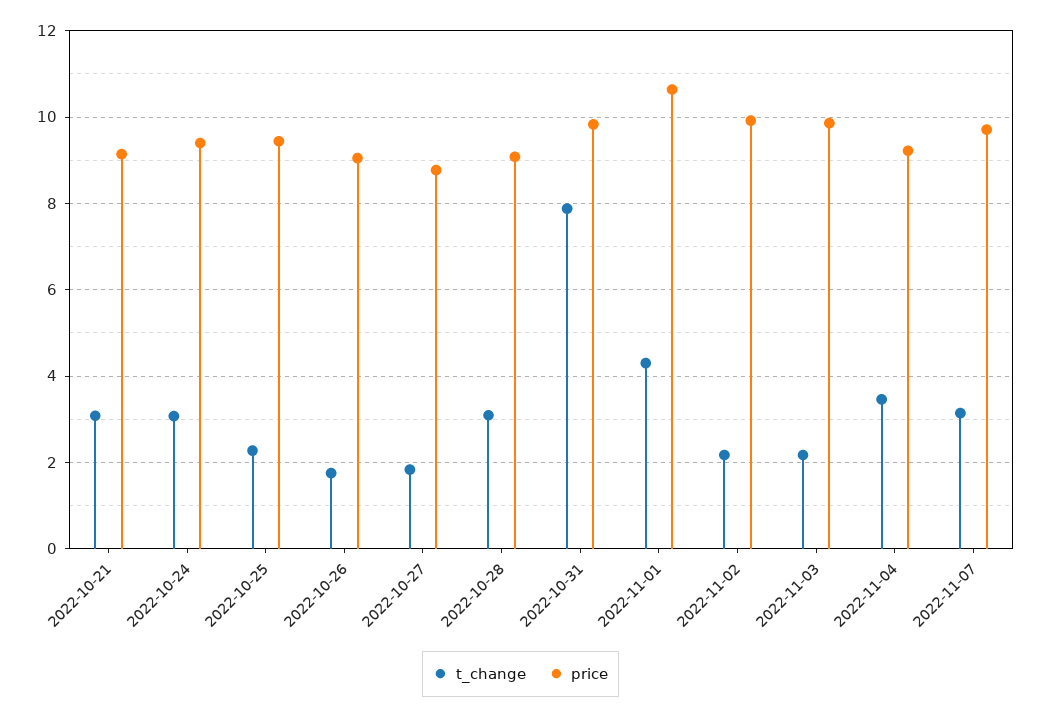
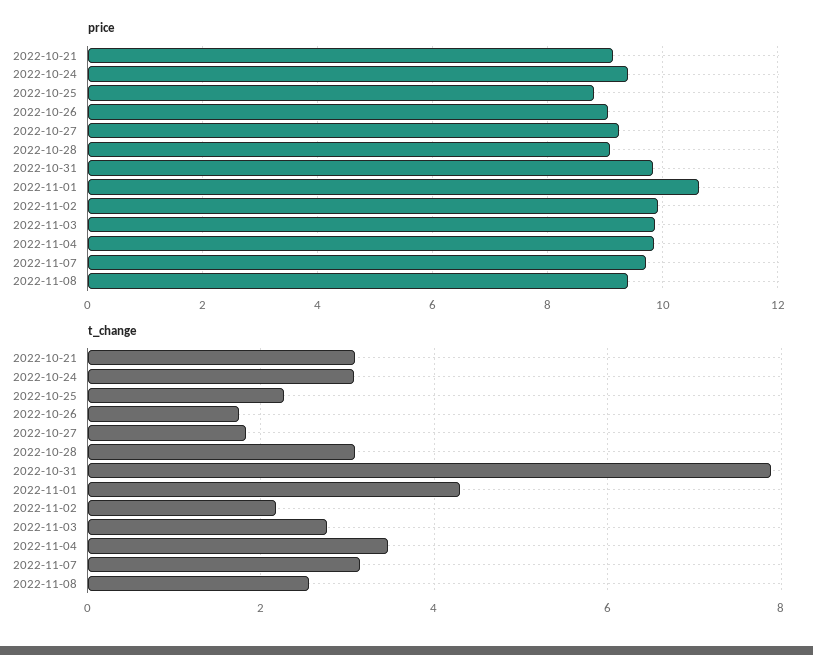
price, 2022-10-25: 9.4 -> 8.8
price, 2022-10-27: 8.8 -> 9.2
t_change, 2022-11-03: 2.2 -> 2.8
price, 2022-11-04: 9.2 -> 9.8
price, 2022-11-08: none -> 9.4
t_change, 2022-11-08: none -> 2.6

